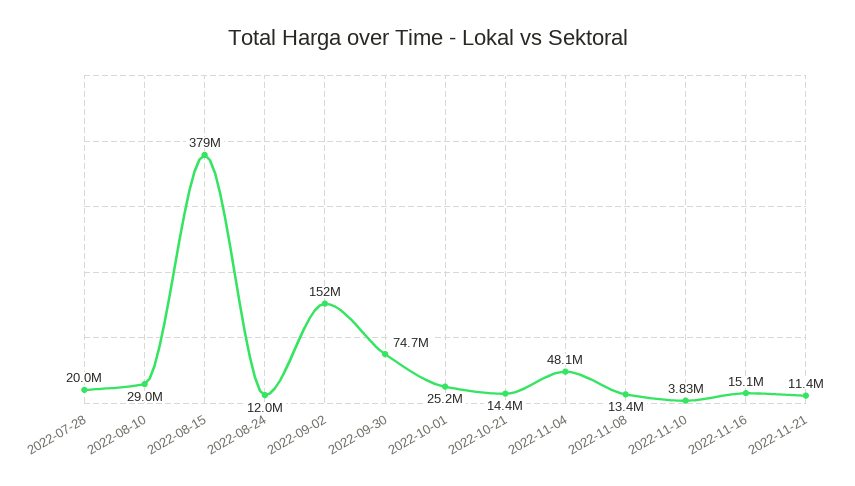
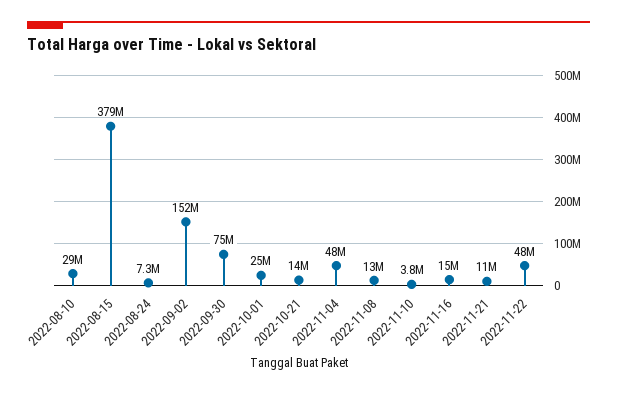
2022-07-28: 20000000 -> none
2022-08-24: 12000000 -> 7300000
2022-11-22: none -> 48000000

